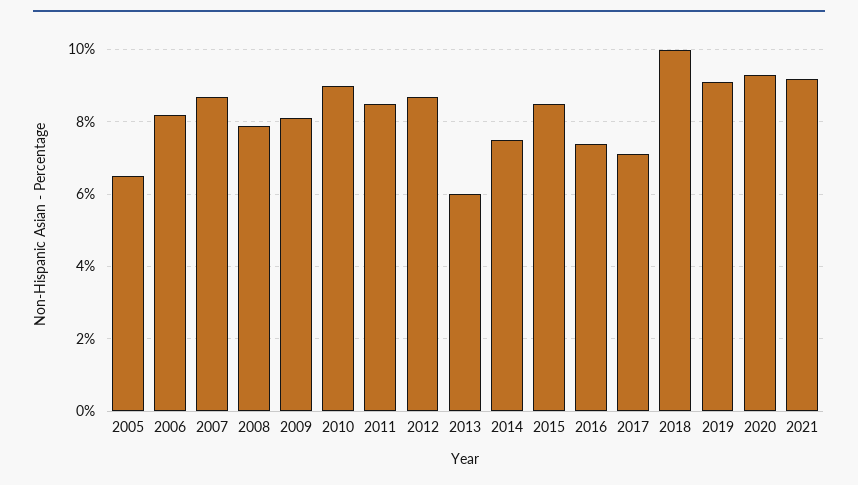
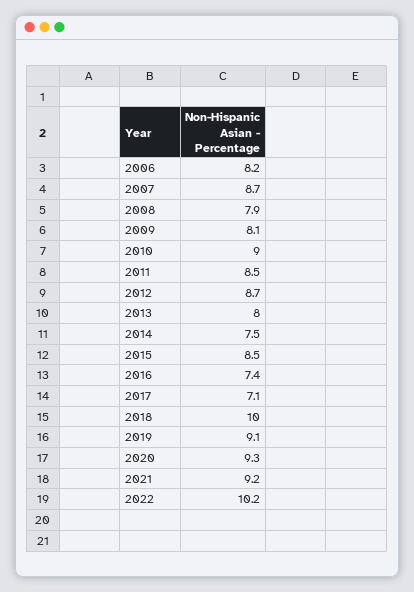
2005: 6.5 -> none
2013: 6 -> 8
2022: none -> 10.2

